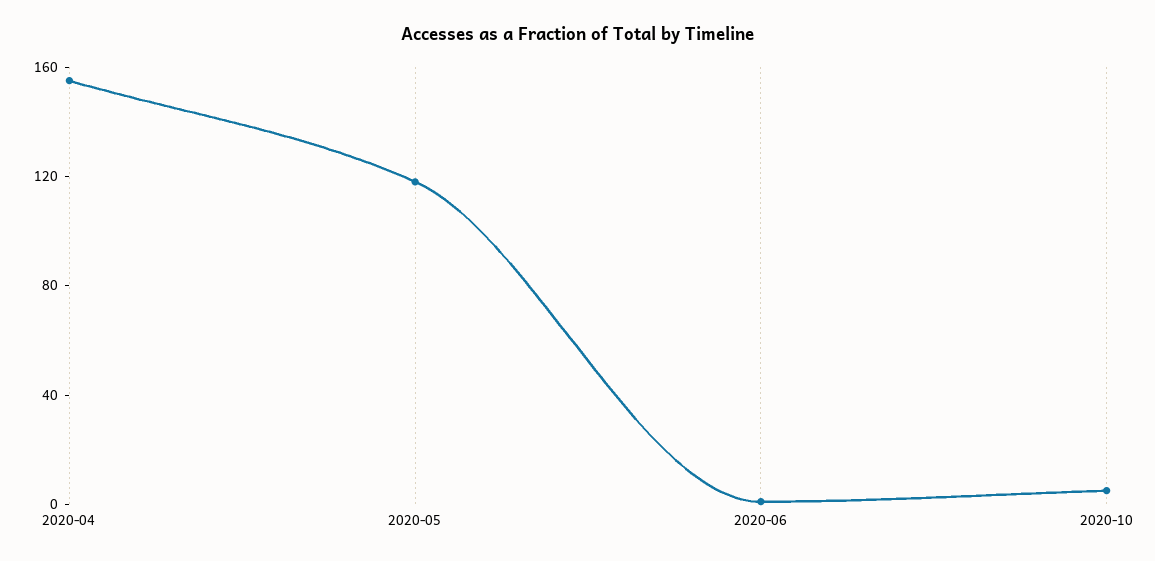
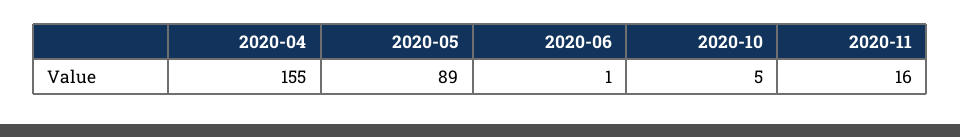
2020-05: 120 -> 89
2020-11: none -> 16

